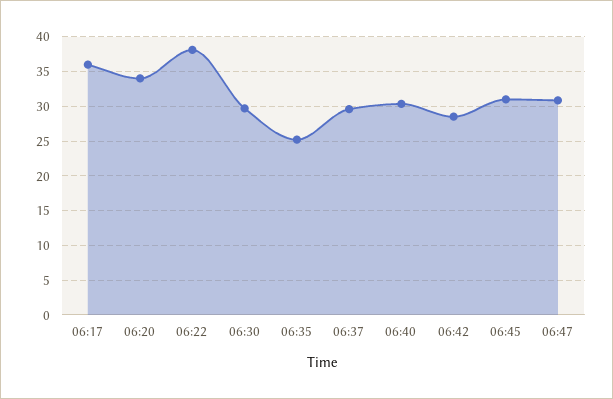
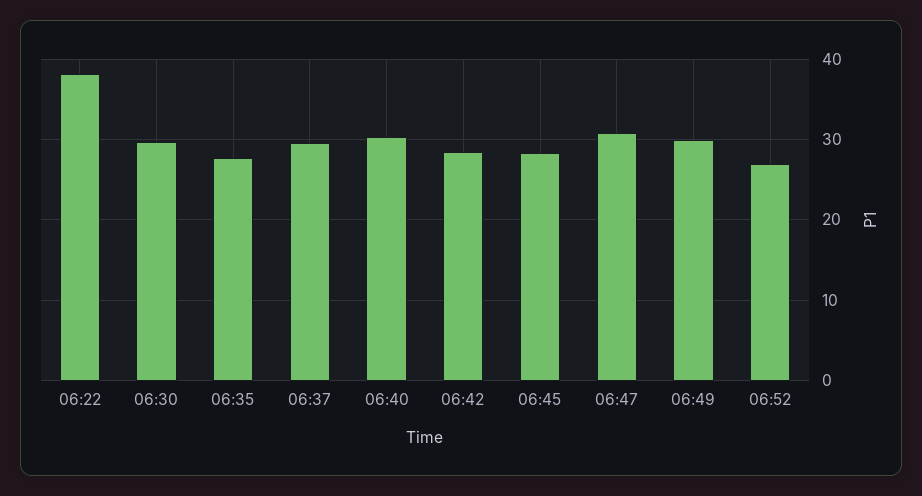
06:17: 36 -> none
06:20: 34 -> none
06:35: 25 -> 28
06:45: 31 -> 28
06:49: none -> 30
06:52: none -> 27

